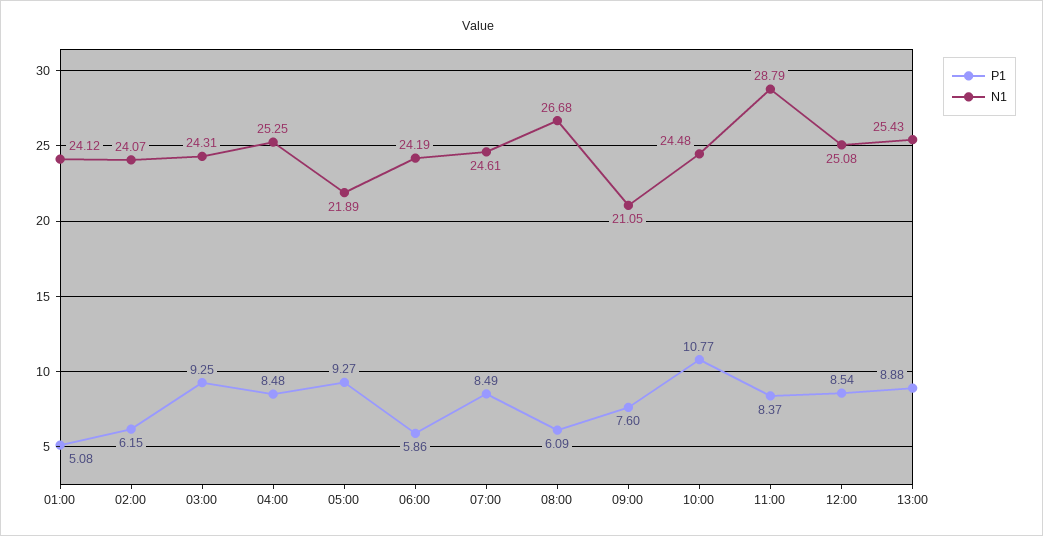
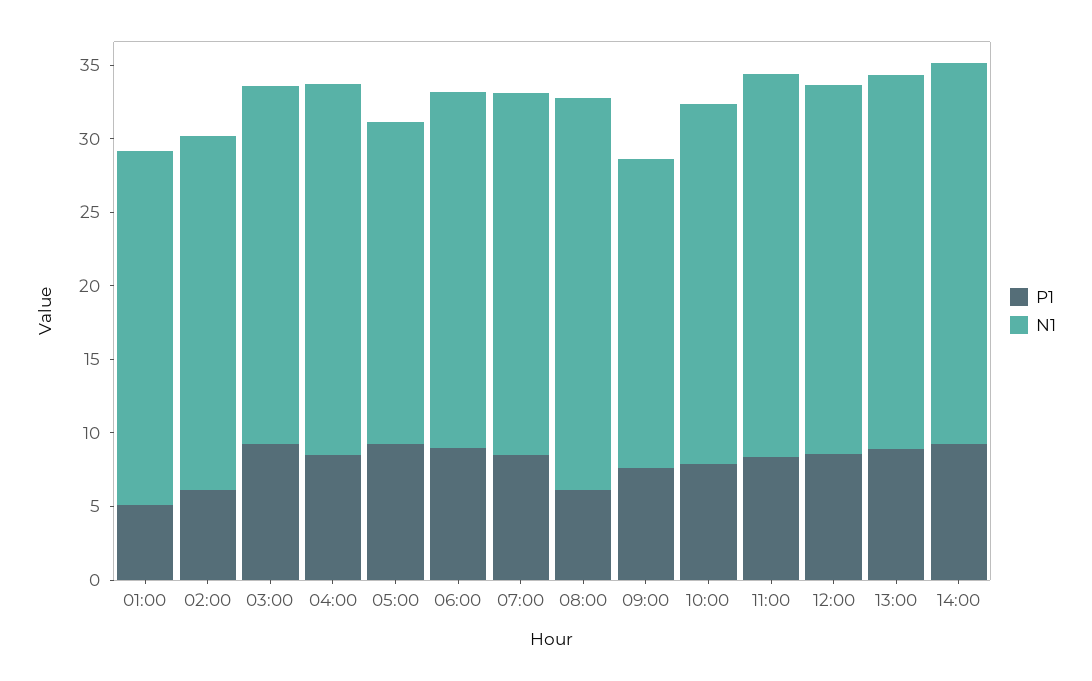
P1, 06:00: 5.86 -> 9
P1, 10:00: 10.77 -> 8
N1, 11:00: 28.79 -> 26
P1, 14:00: none -> 9
N1, 14:00: none -> 26

